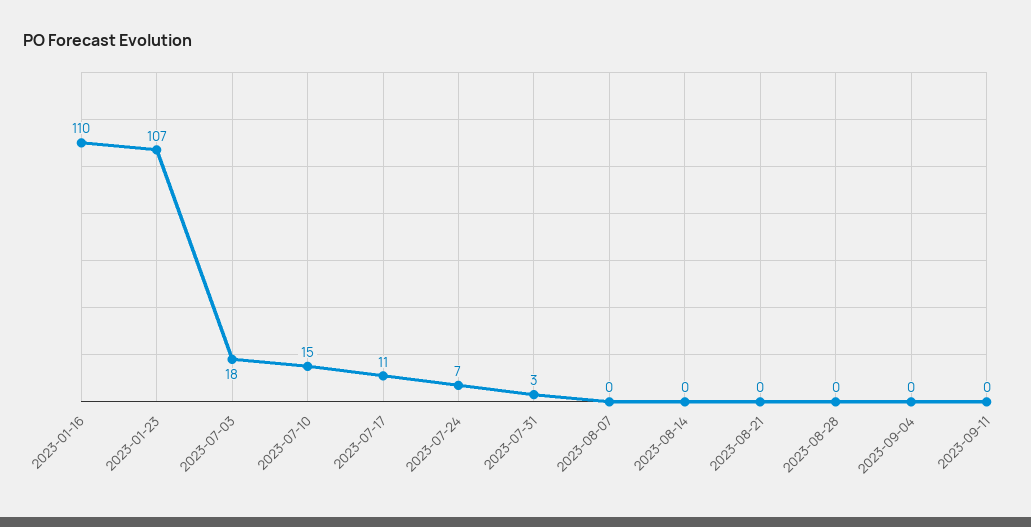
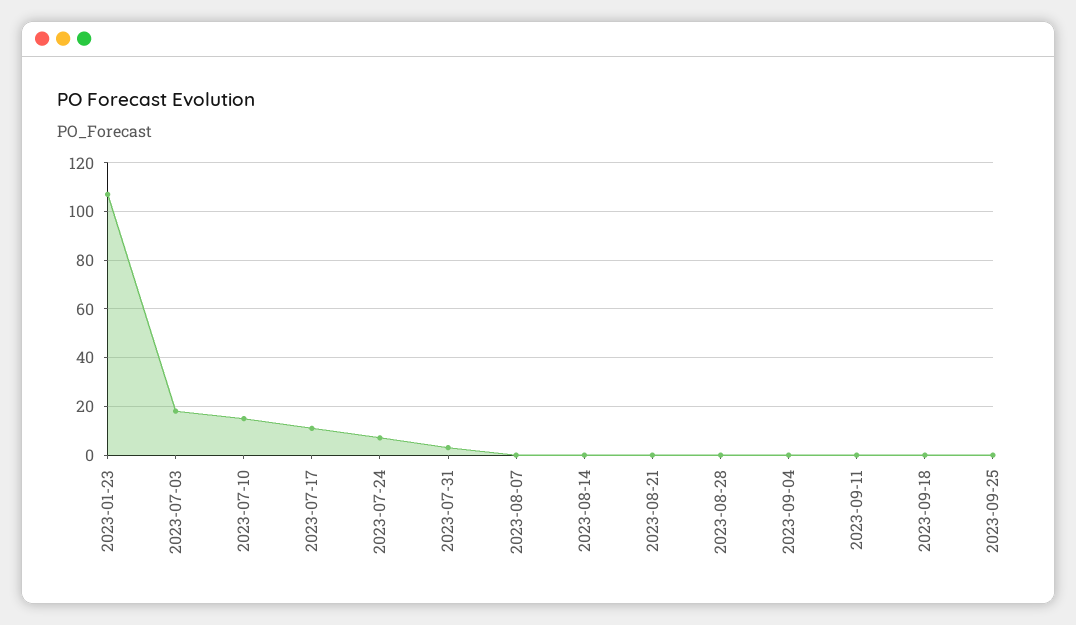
2023-01-16: 110 -> none
2023-09-18: none -> 0
2023-09-25: none -> 0

